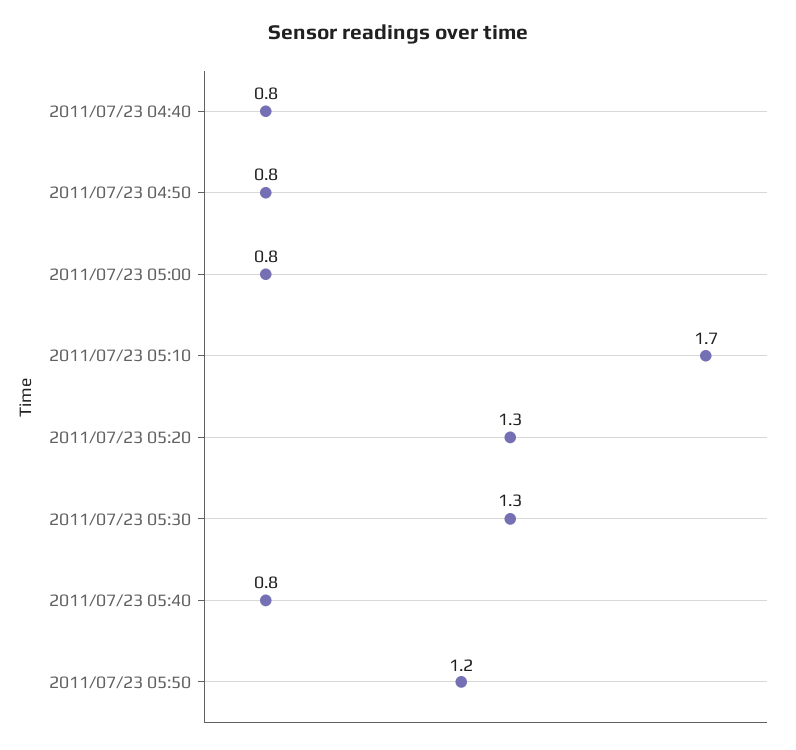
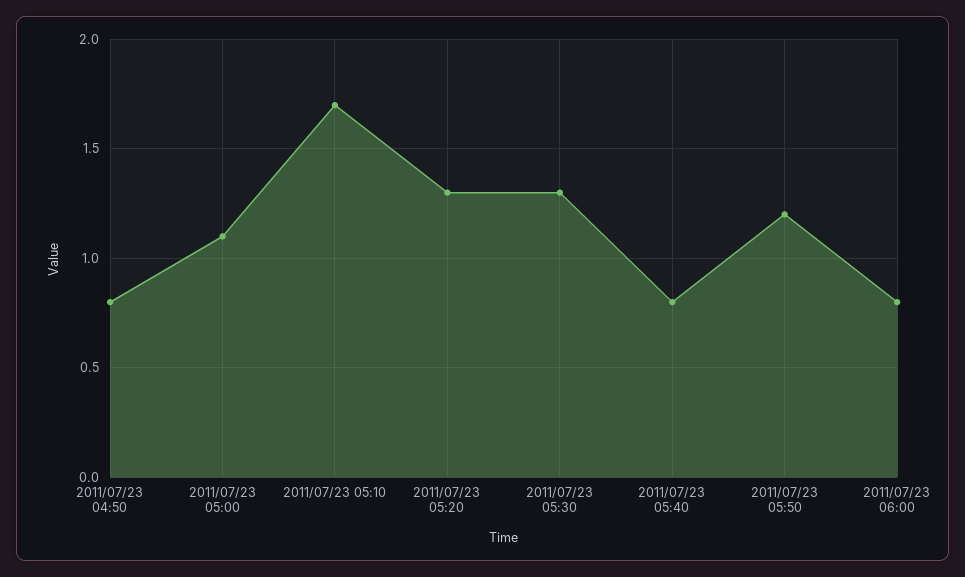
2011/07/23 04:40: 0.8 -> none
2011/07/23 05:00: 0.8 -> 1.1
2011/07/23 06:00: none -> 0.8

